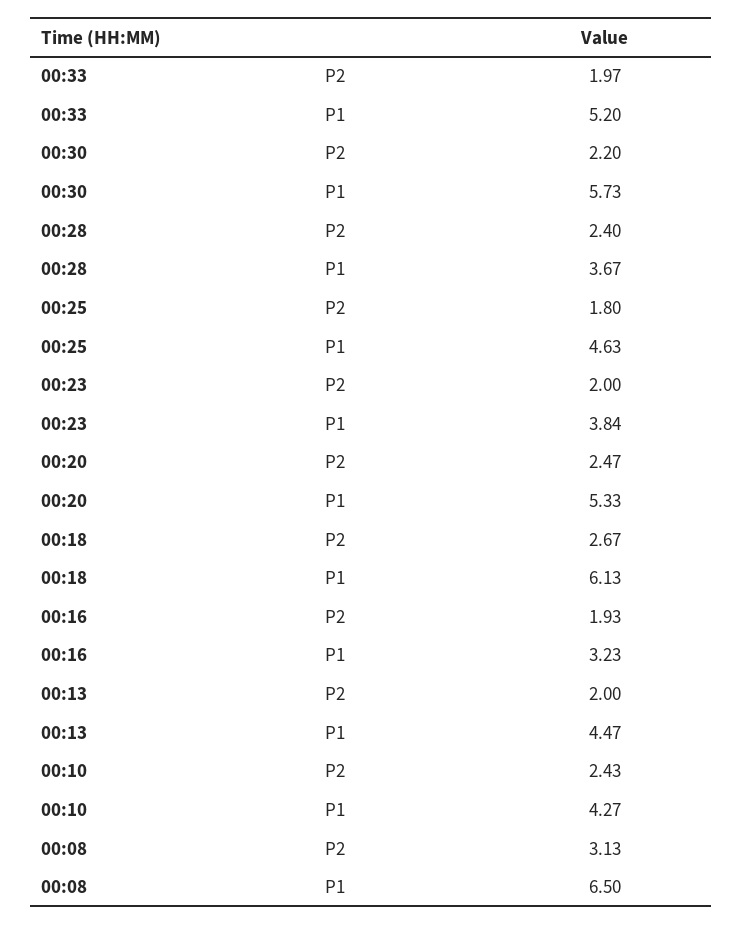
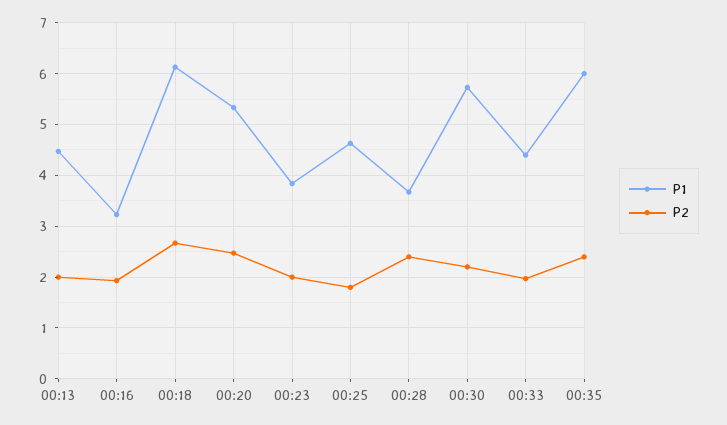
P1, 00:33: 5.2 -> 4.4
P2, 00:10: 2.43 -> none
P1, 00:10: 4.27 -> none
P2, 00:08: 3.13 -> none
P1, 00:08: 6.5 -> none
P1, 00:35: none -> 6
P2, 00:35: none -> 2.4

